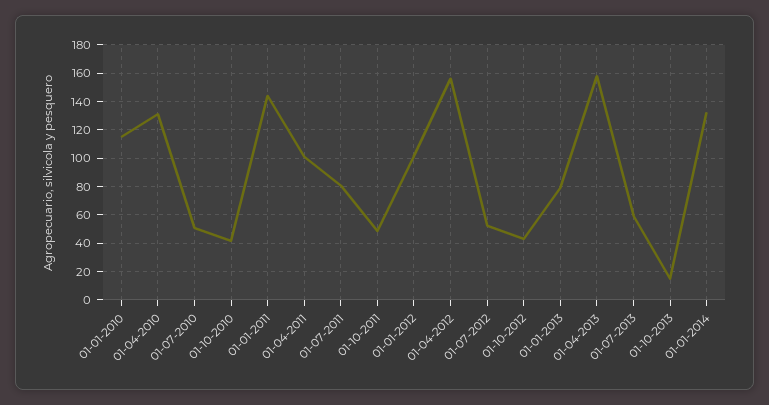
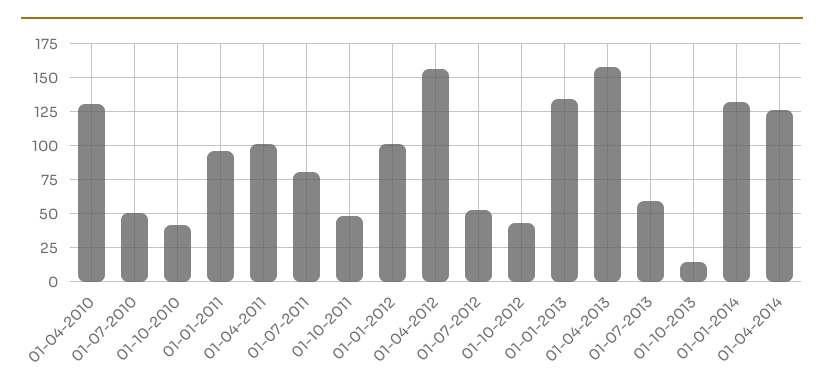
01-01-2010: 115 -> none
01-01-2011: 145 -> 95
01-01-2013: 80 -> 135
01-04-2014: none -> 125

